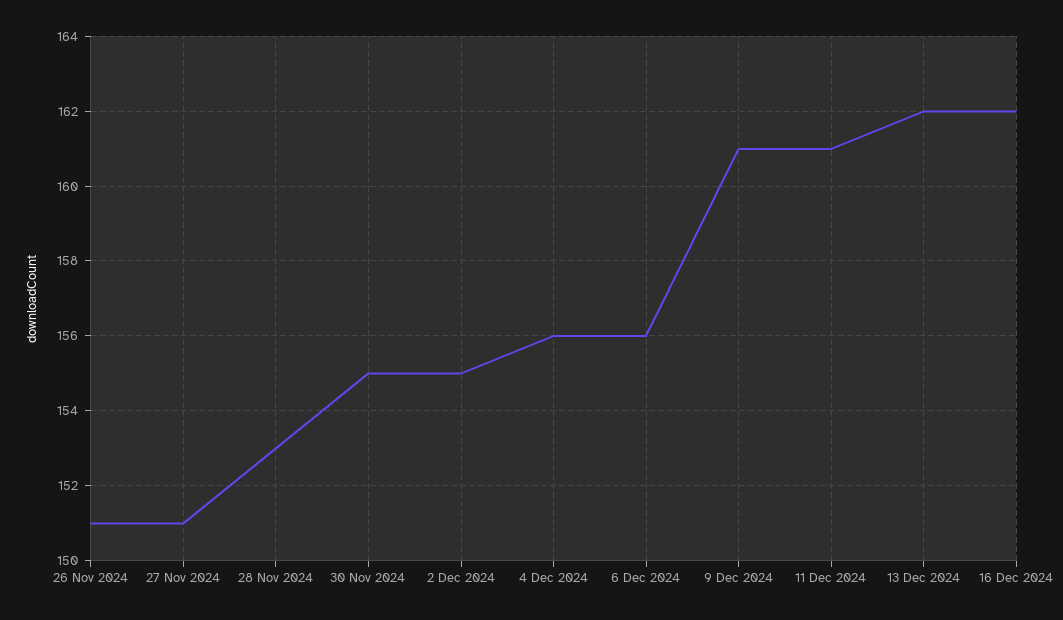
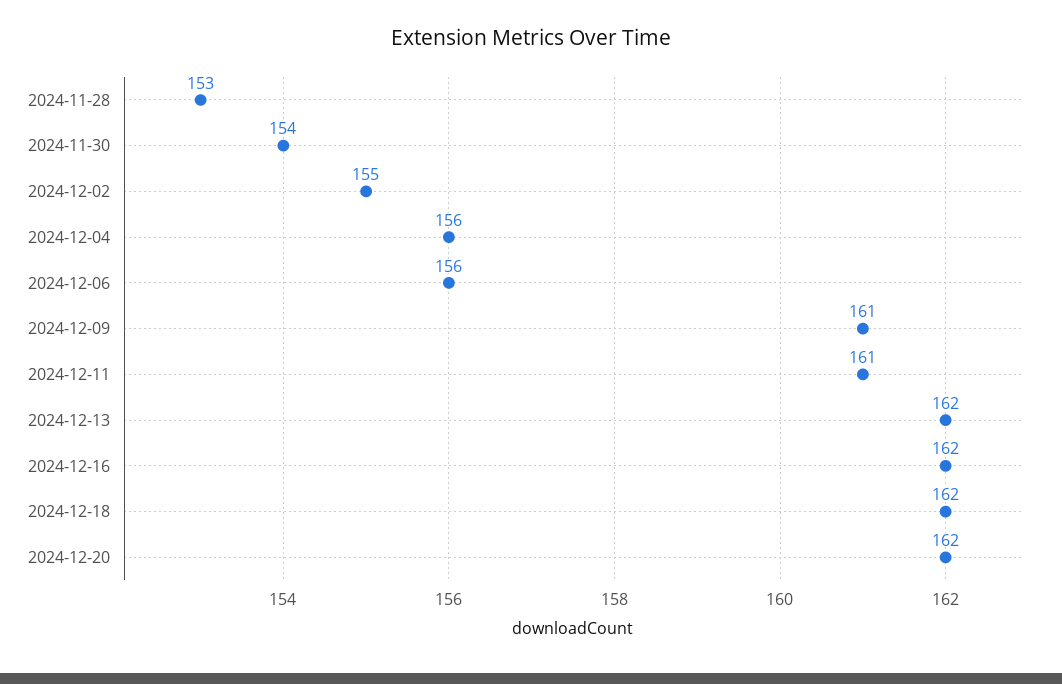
26 Nov 2024: 151 -> none
27 Nov 2024: 151 -> none
30 Nov 2024: 155 -> 154
2024-12-18: none -> 162
2024-12-20: none -> 162

